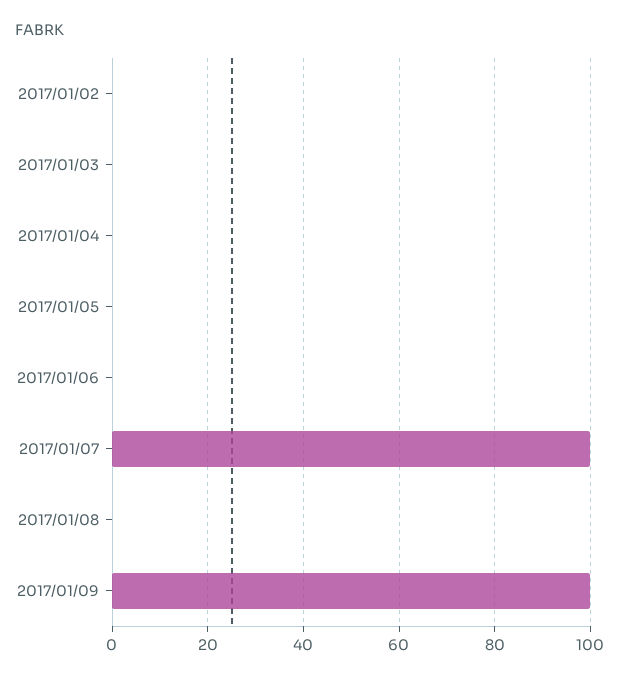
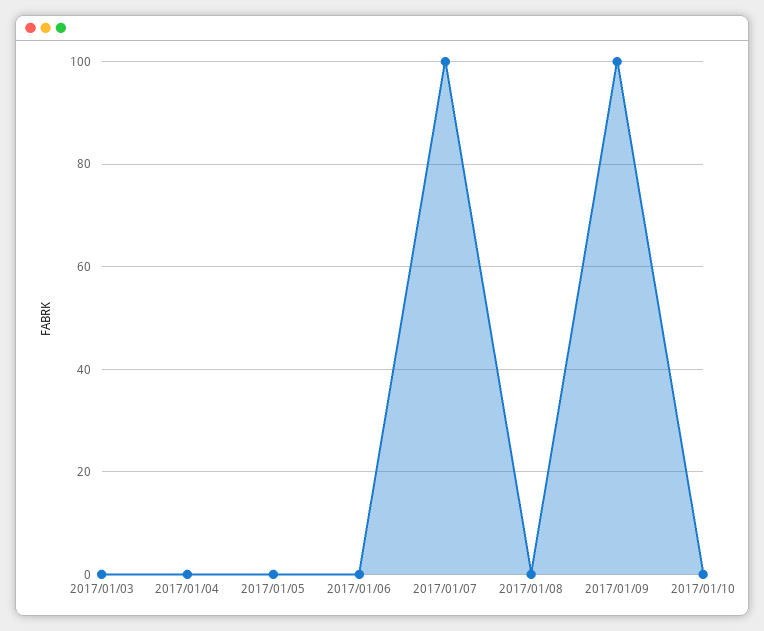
2017/01/02: 0 -> none
2017/01/10: none -> 0

